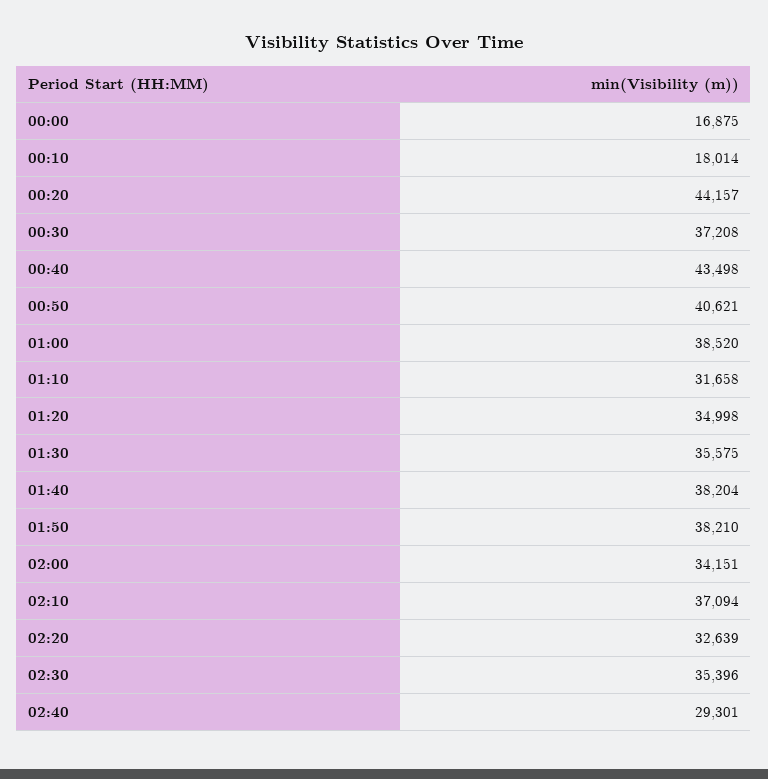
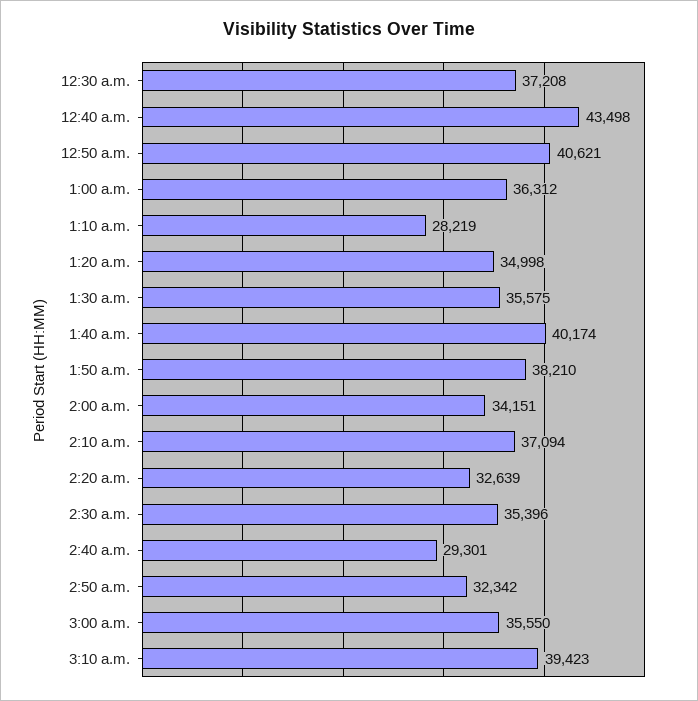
00:00: 16875 -> none
00:10: 18014 -> none
00:20: 44157 -> none
01:00: 38520 -> 36312
01:10: 31658 -> 28219
01:40: 38204 -> 40174
2:50 a.m.: none -> 32342
3:00 a.m.: none -> 35550
3:10 a.m.: none -> 39423

